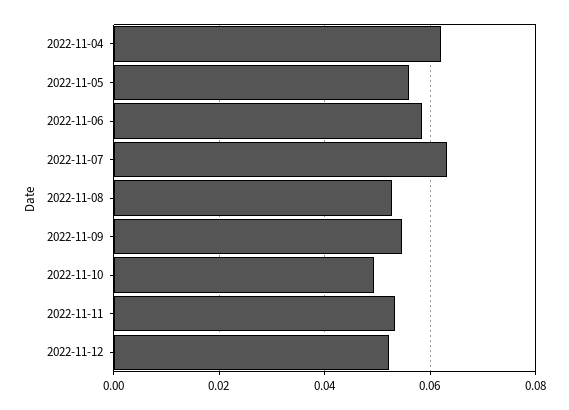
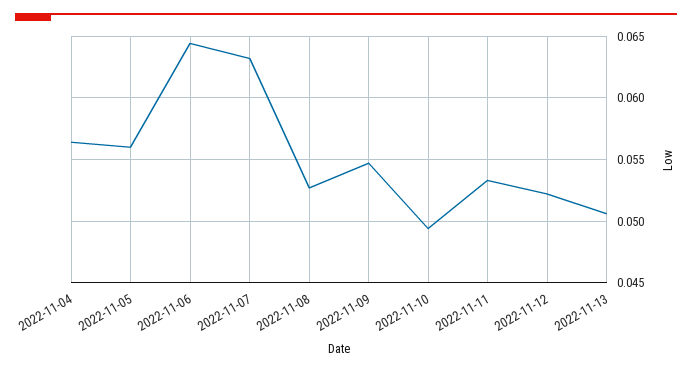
2022-11-04: 0.062 -> 0.0565
2022-11-06: 0.058 -> 0.0645
2022-11-13: none -> 0.0505

